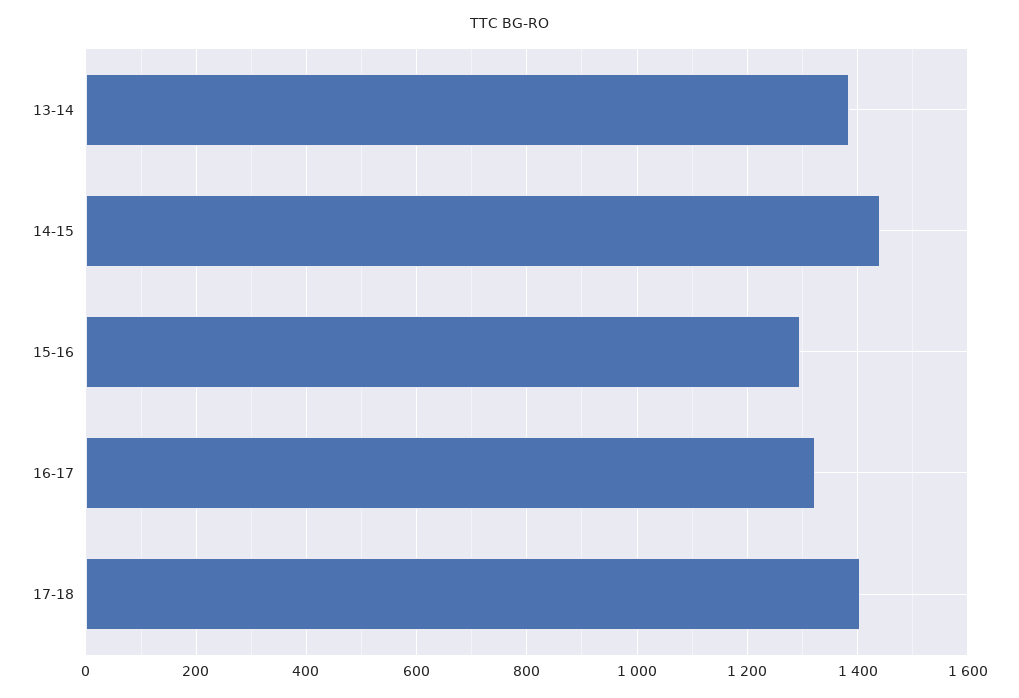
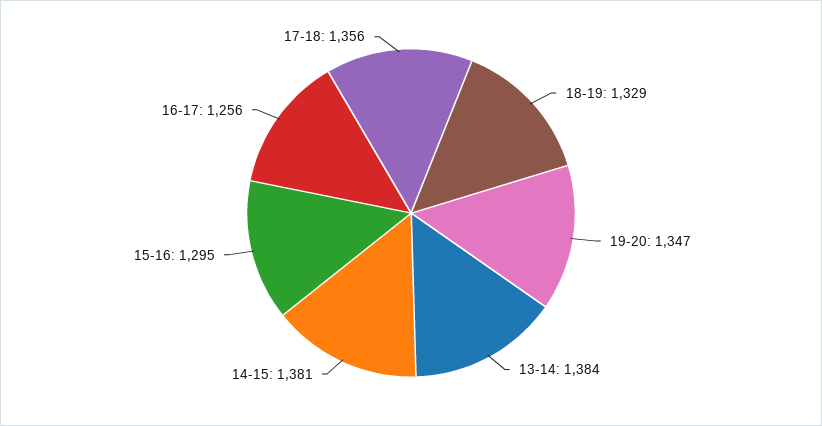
14-15: 1440 -> 1381
16-17: 1320 -> 1256
17-18: 1400 -> 1356
18-19: none -> 1329
19-20: none -> 1347

